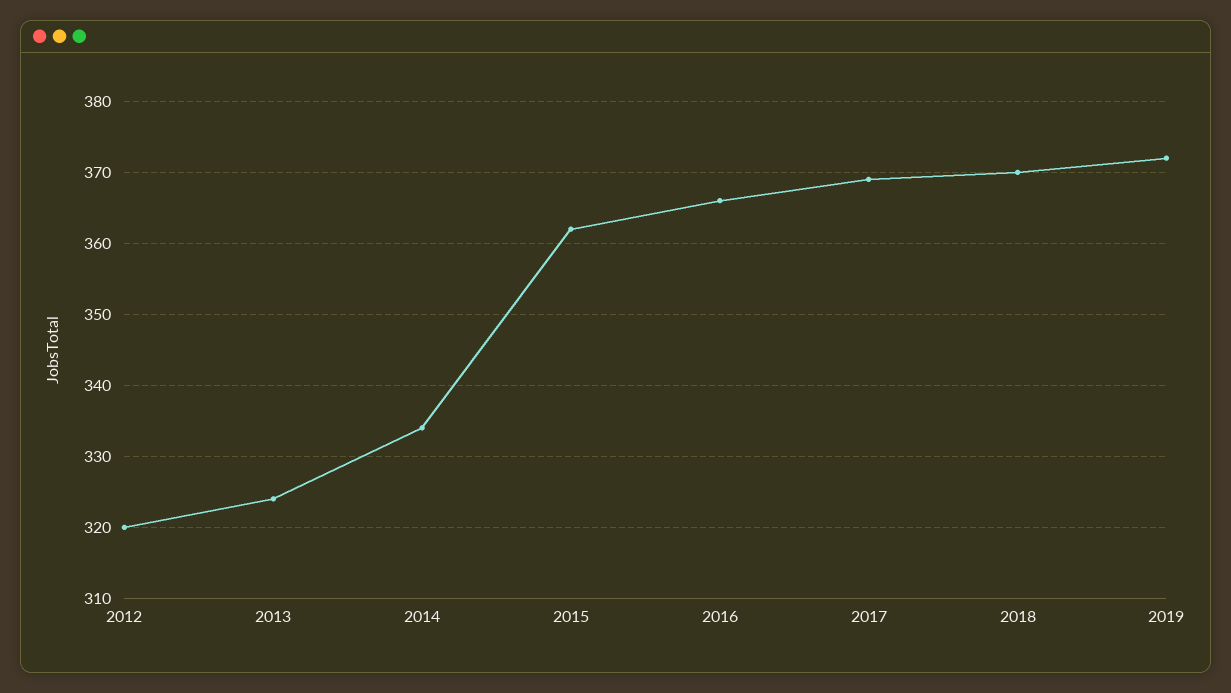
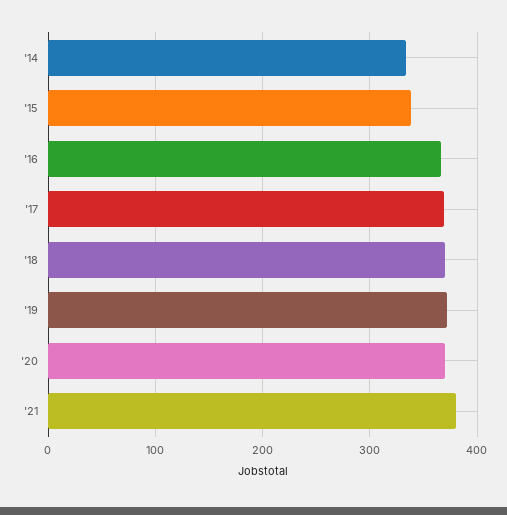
2012: 320 -> none
2013: 324 -> none
2015: 362 -> 340
'20: none -> 370
'21: none -> 380

